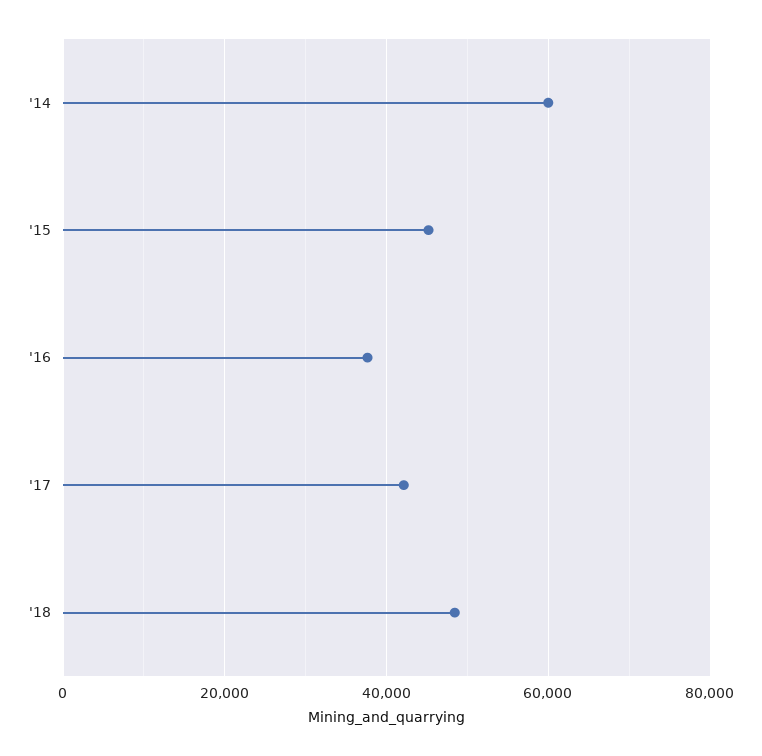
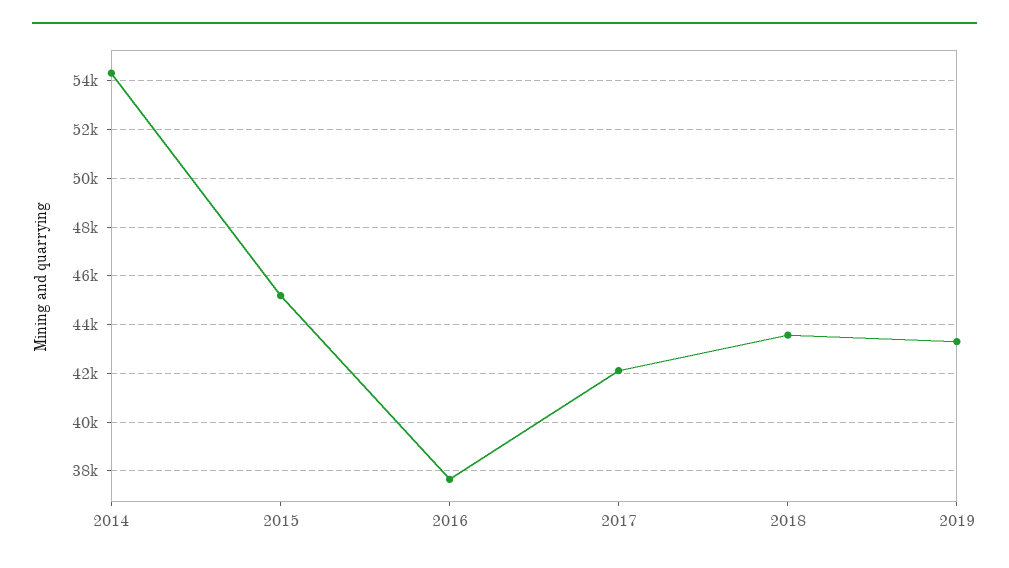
'14: 60000 -> 54250
'18: 48000 -> 43500
2019: none -> 43250

